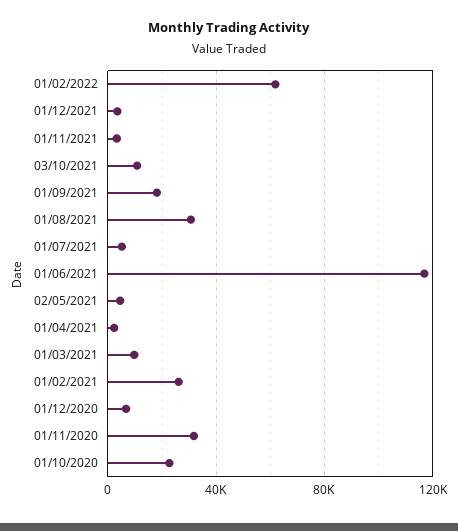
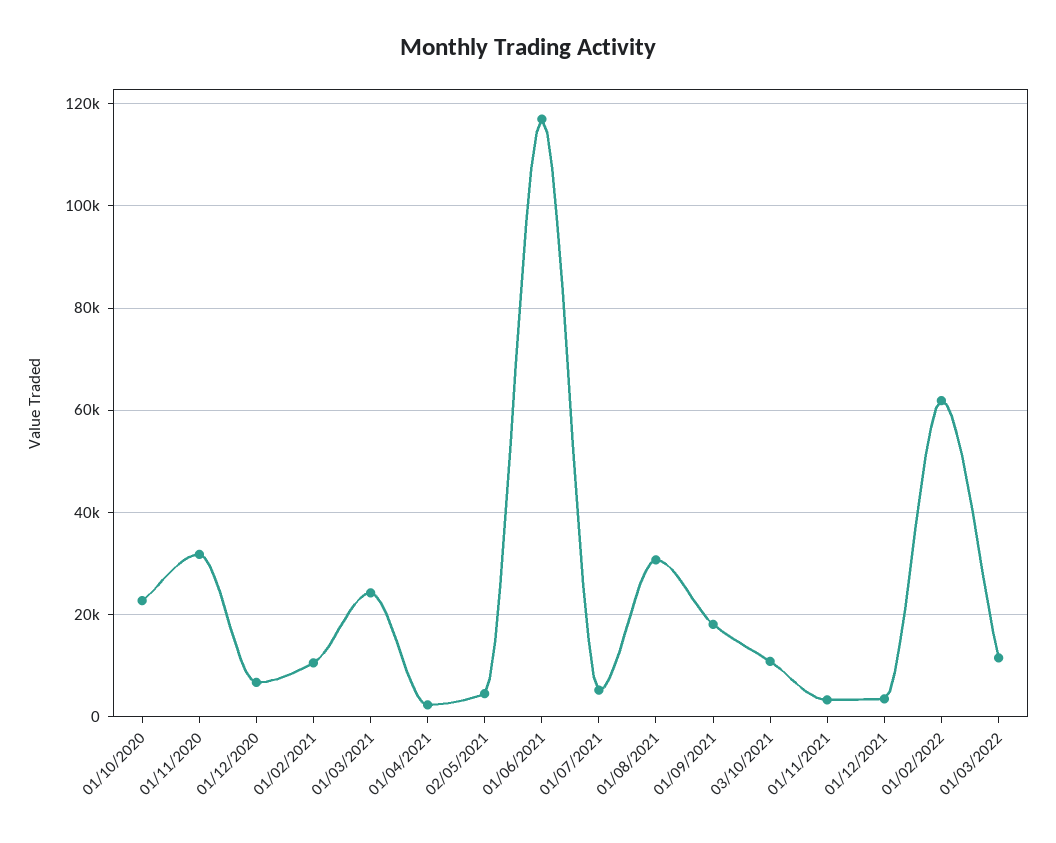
01/03/2021: 10000 -> 24000
01/02/2021: 25000 -> 10000
01/03/2022: none -> 12000

